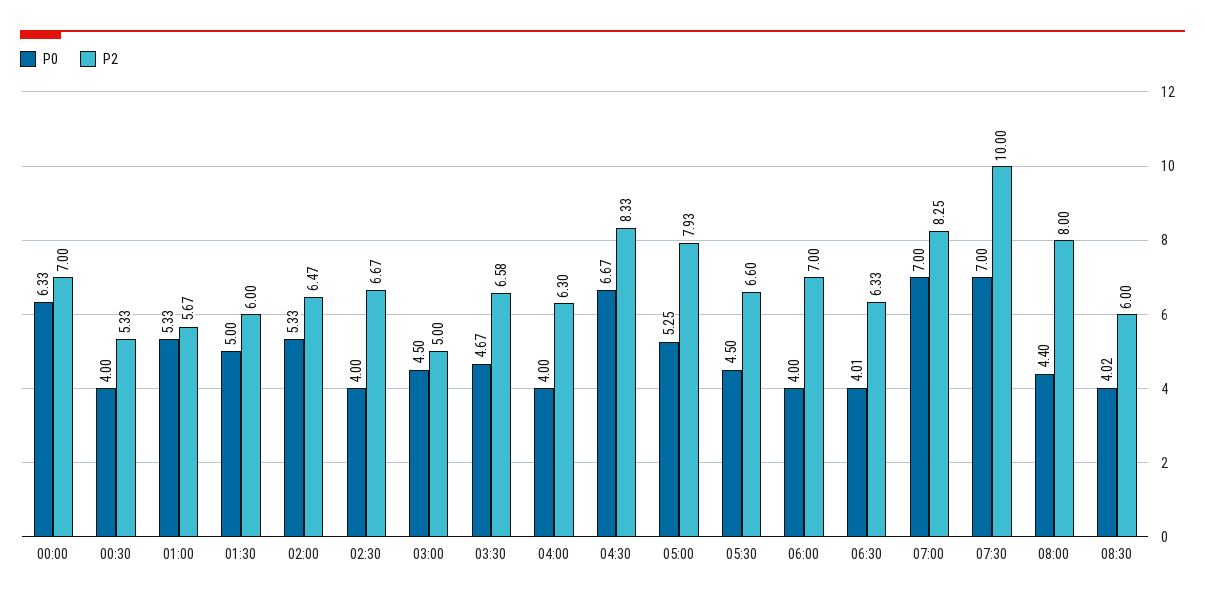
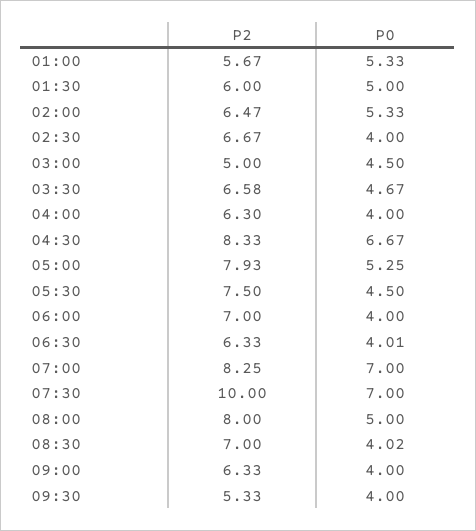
P0, 00:00: 6.33 -> none
P2, 00:00: 7 -> none
P0, 00:30: 4 -> none
P2, 00:30: 5.33 -> none
P2, 05:30: 6.6 -> 7.5
P0, 08:00: 4.4 -> 5
P2, 08:30: 6 -> 7
P2, 09:00: none -> 6.33
P0, 09:00: none -> 4
P2, 09:30: none -> 5.33
P0, 09:30: none -> 4

